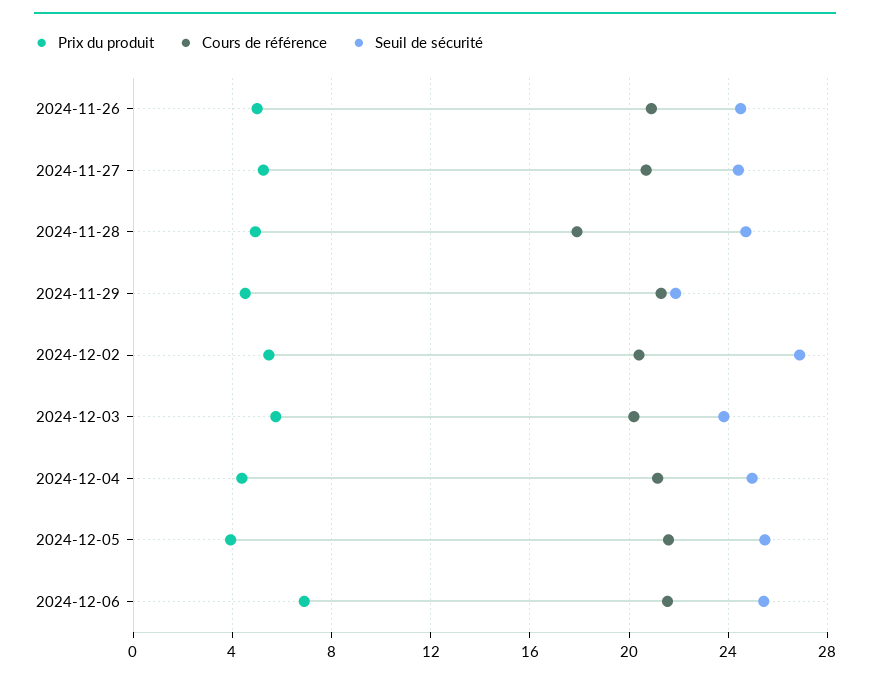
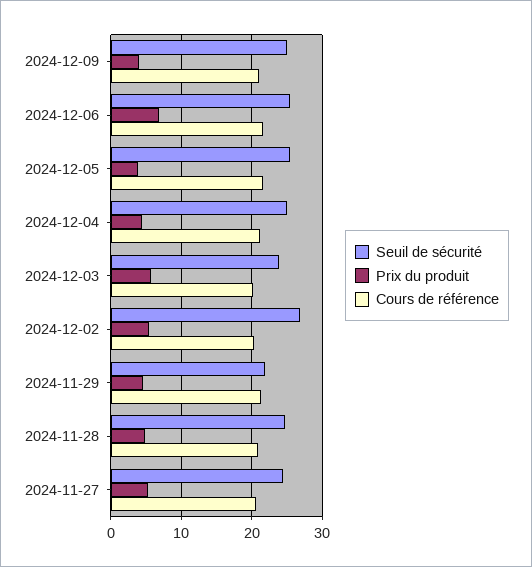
Prix du produit, 2024-11-26: 5 -> none
Cours de référence, 2024-11-26: 21 -> none
Seuil de sécurité, 2024-11-26: 24.5 -> none
Cours de référence, 2024-11-28: 18 -> 21
Seuil de sécurité, 2024-12-09: none -> 25
Prix du produit, 2024-12-09: none -> 4
Cours de référence, 2024-12-09: none -> 21

